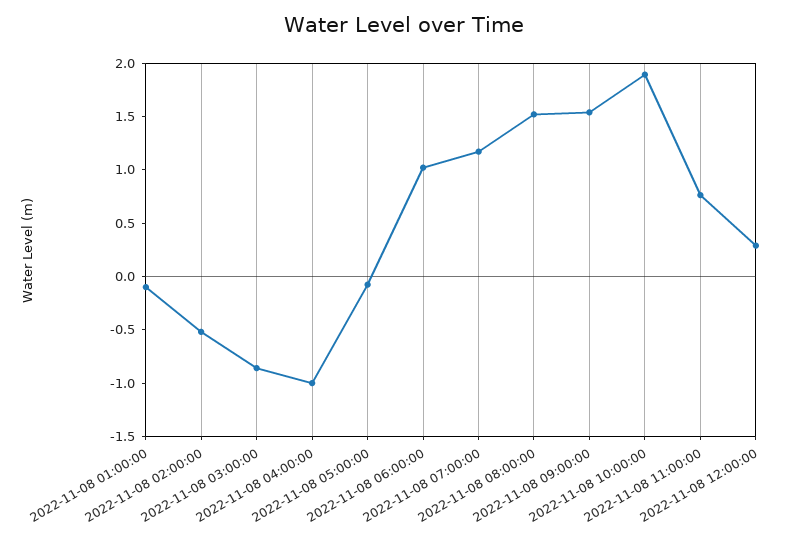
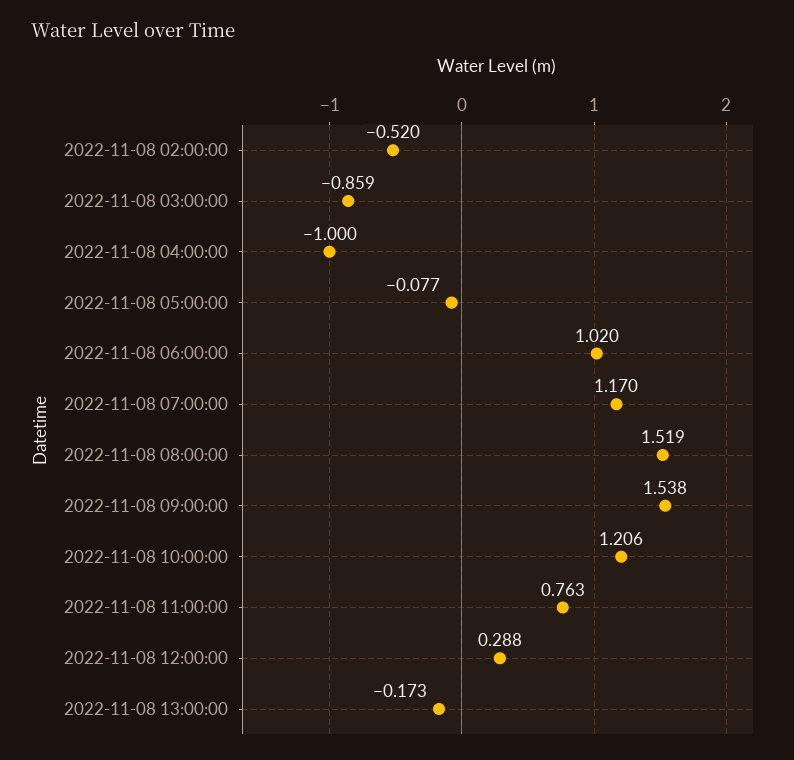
2022-11-08 01:00:00: -0.1 -> none
2022-11-08 10:00:00: 1.9 -> 1.206
2022-11-08 13:00:00: none -> -0.173

